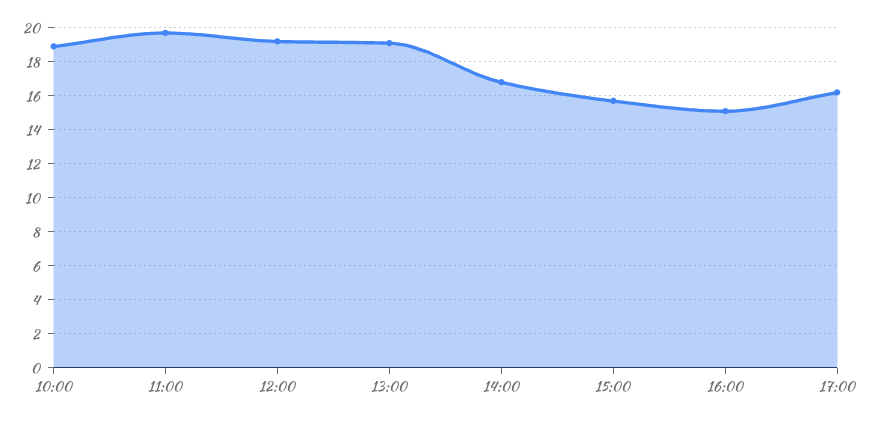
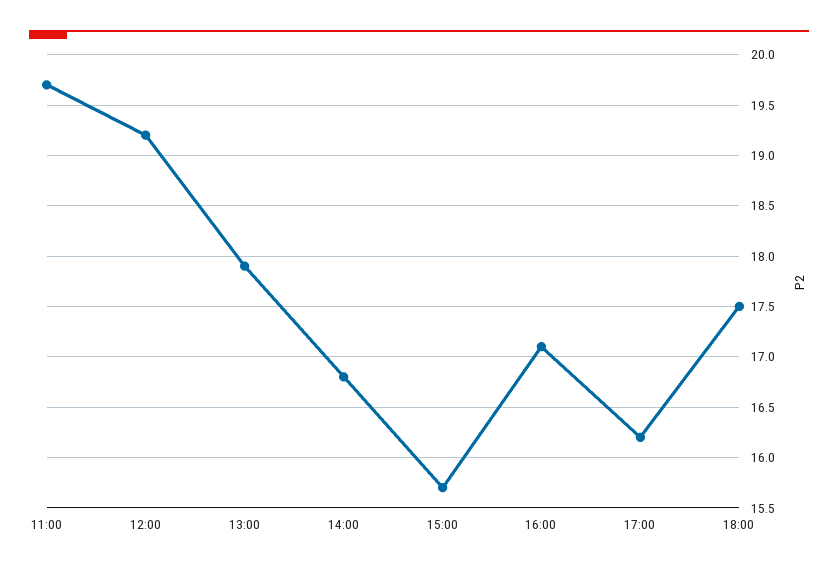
10:00: 19 -> none
13:00: 19 -> 17.9
16:00: 15 -> 17.1
18:00: none -> 17.5

